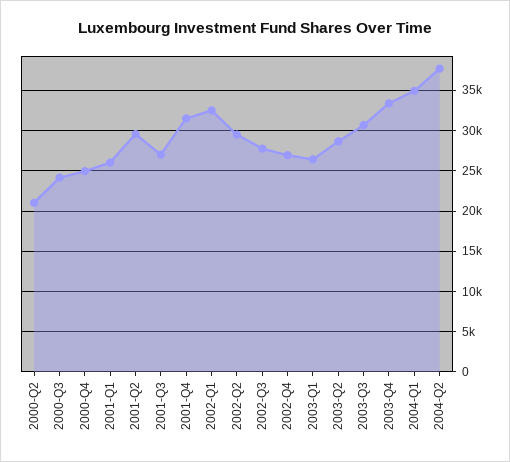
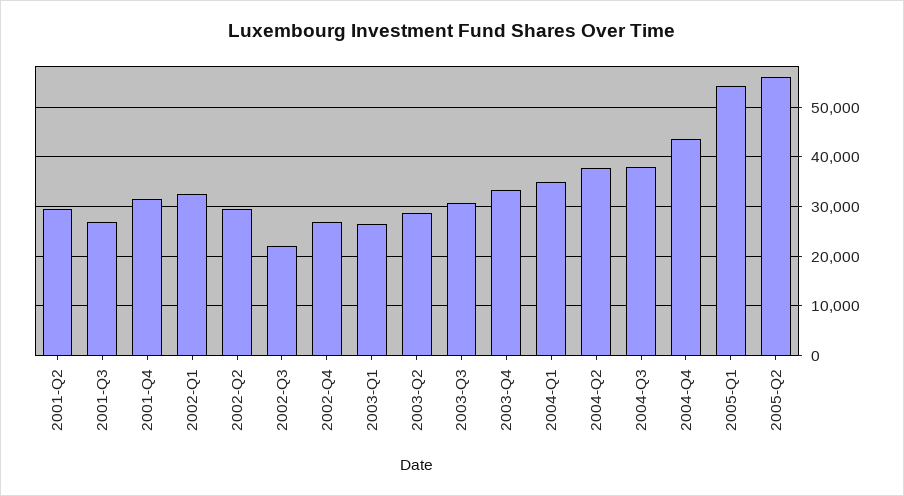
2000-Q2: 21000 -> none
2000-Q3: 24000 -> none
2000-Q4: 25000 -> none
2001-Q1: 26000 -> none
2002-Q3: 28000 -> 22000
2004-Q3: none -> 38000
2004-Q4: none -> 44000
2005-Q1: none -> 54000
2005-Q2: none -> 56000

